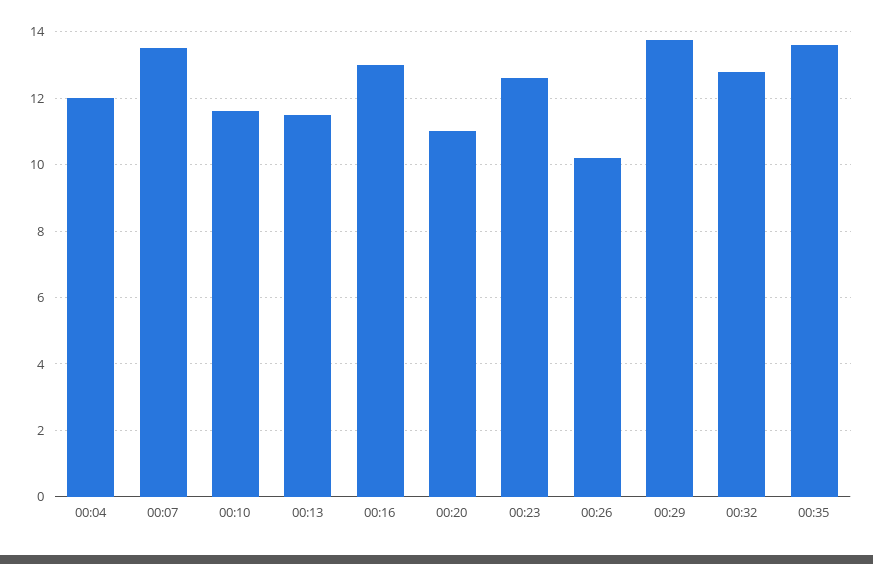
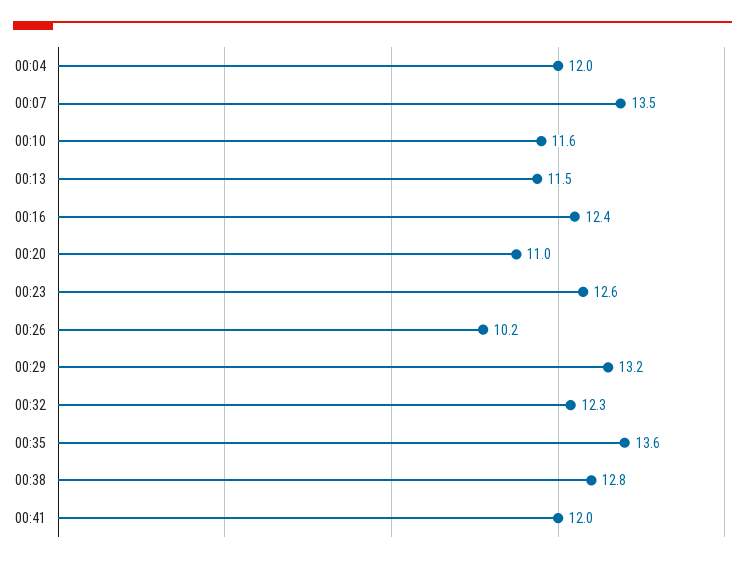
00:16: 13 -> 12.4
00:29: 13.8 -> 13.2
00:32: 12.8 -> 12.3
00:38: none -> 12.8
00:41: none -> 12

